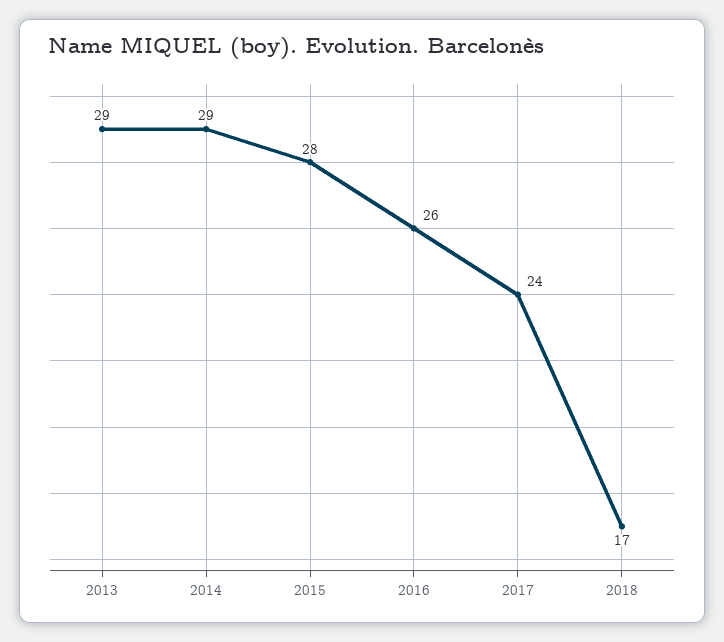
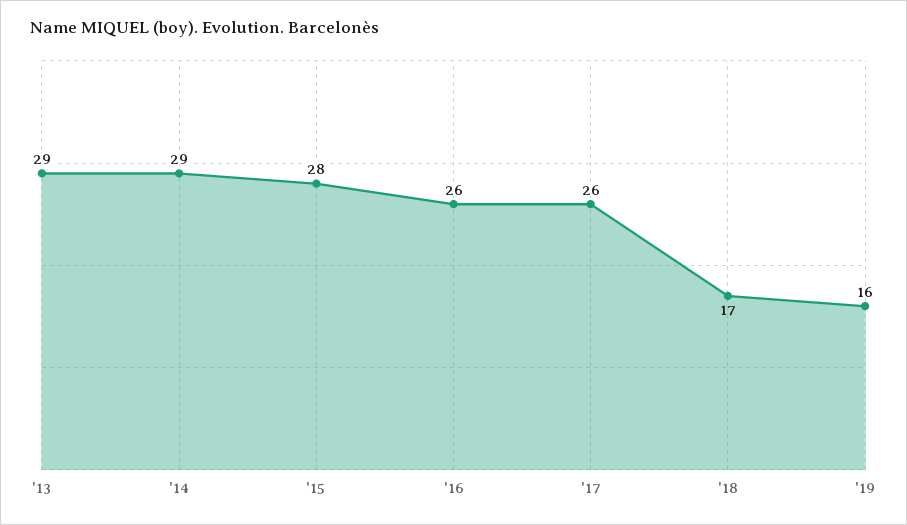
2017: 24 -> 26
'19: none -> 16

